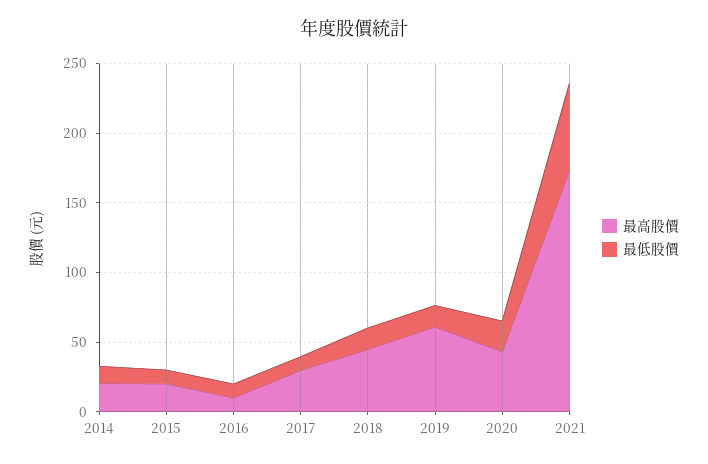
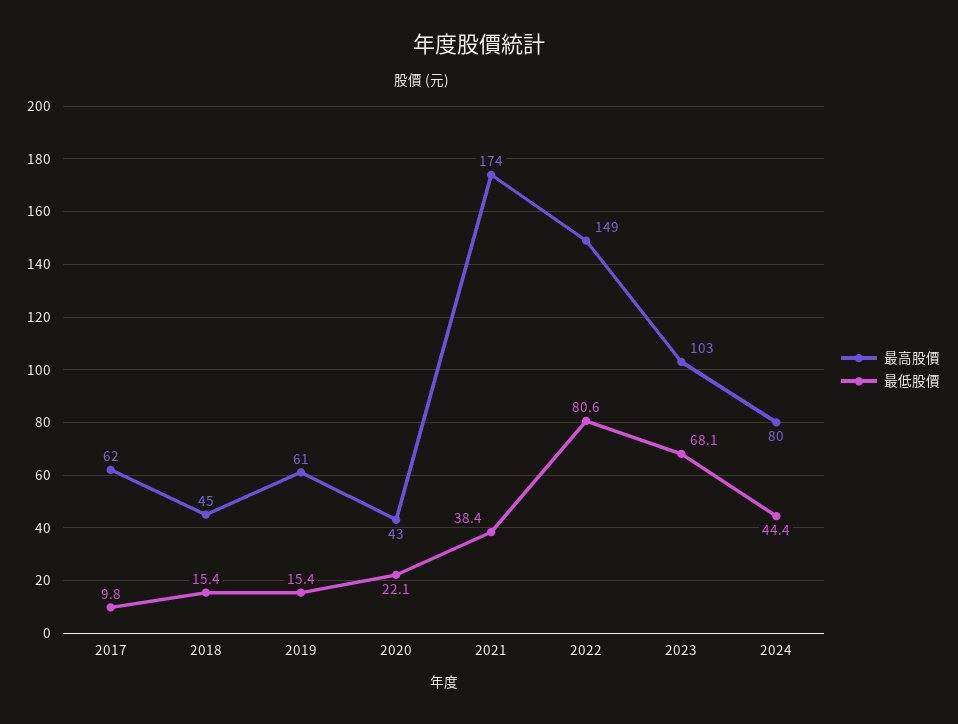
最高股價, 2014: 20 -> none
最低股價, 2014: 10 -> none
最高股價, 2015: 20 -> none
最低股價, 2015: 10 -> none
最高股價, 2016: 10 -> none
最低股價, 2016: 10 -> none
最高股價, 2017: 30 -> 62
最低股價, 2021: 60 -> 38.4
最高股價, 2022: none -> 149
最低股價, 2022: none -> 80.6
最高股價, 2023: none -> 103
最低股價, 2023: none -> 68.1
最高股價, 2024: none -> 80
最低股價, 2024: none -> 44.4

